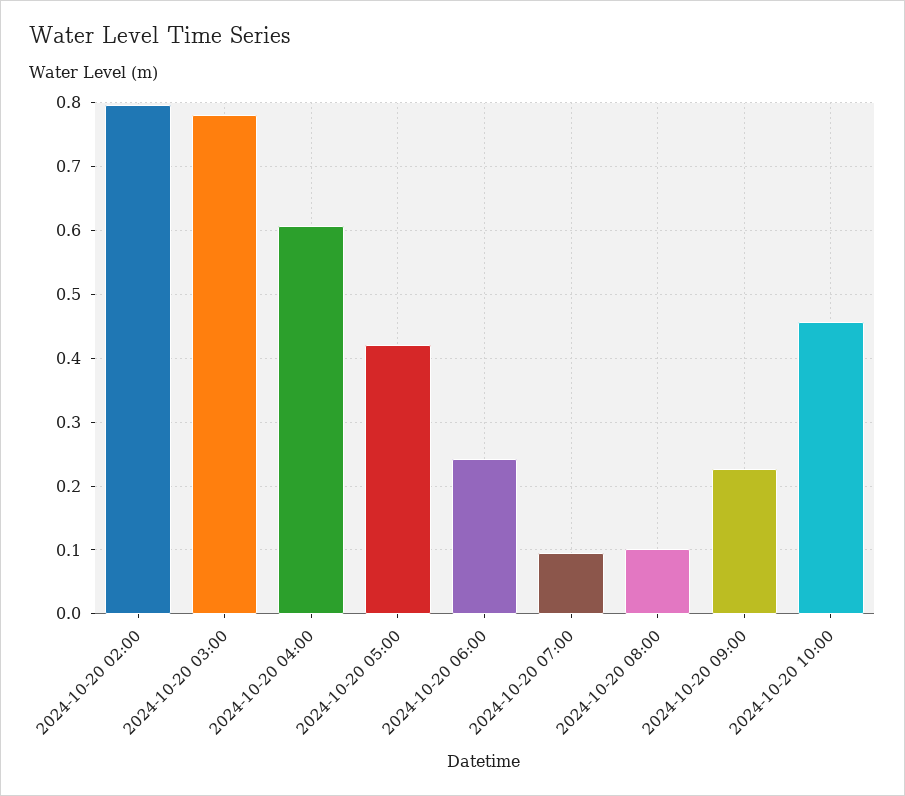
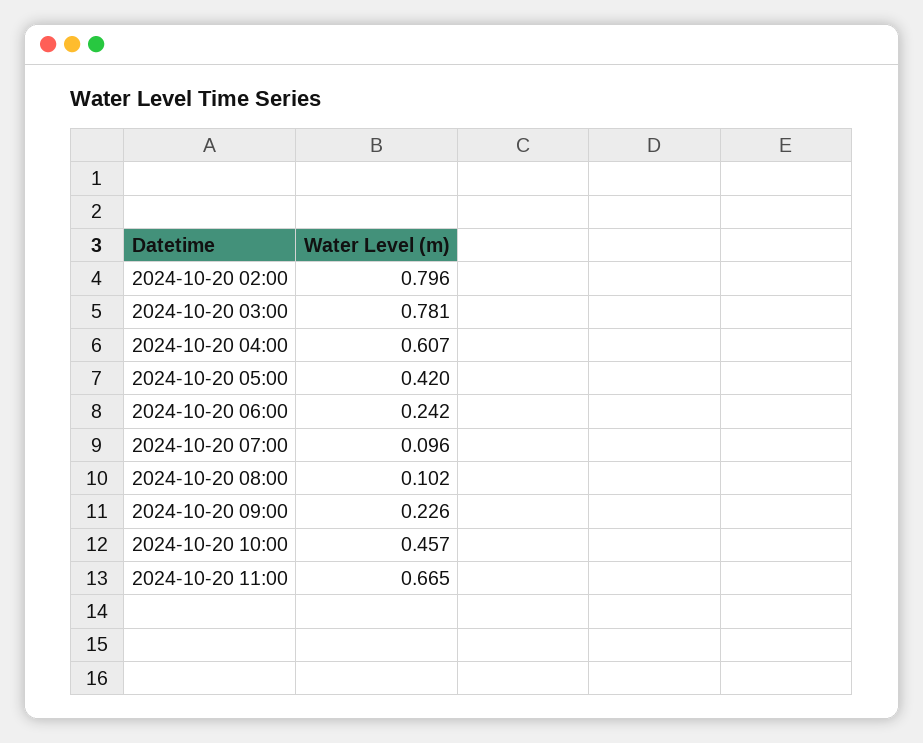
2024-10-20 11:00: none -> 0.665

